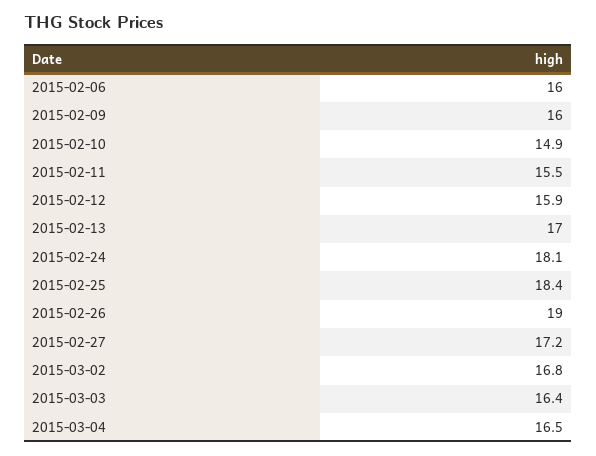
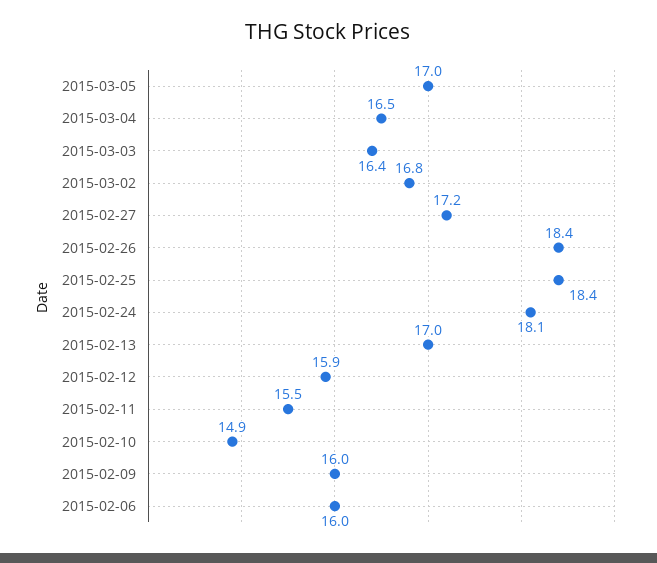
2015-02-26: 19 -> 18.4
2015-03-05: none -> 17

